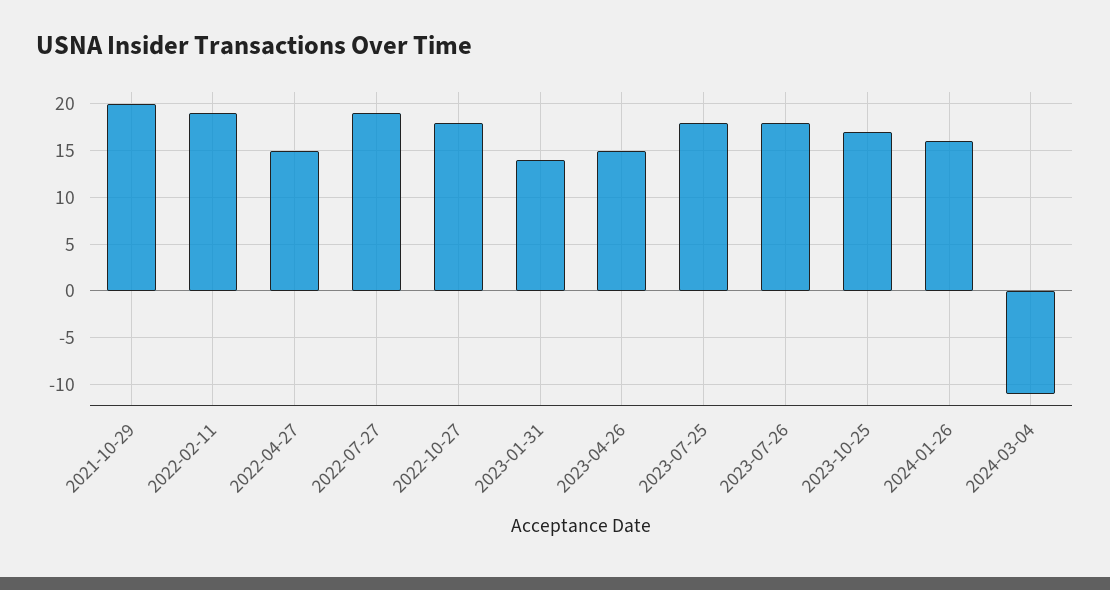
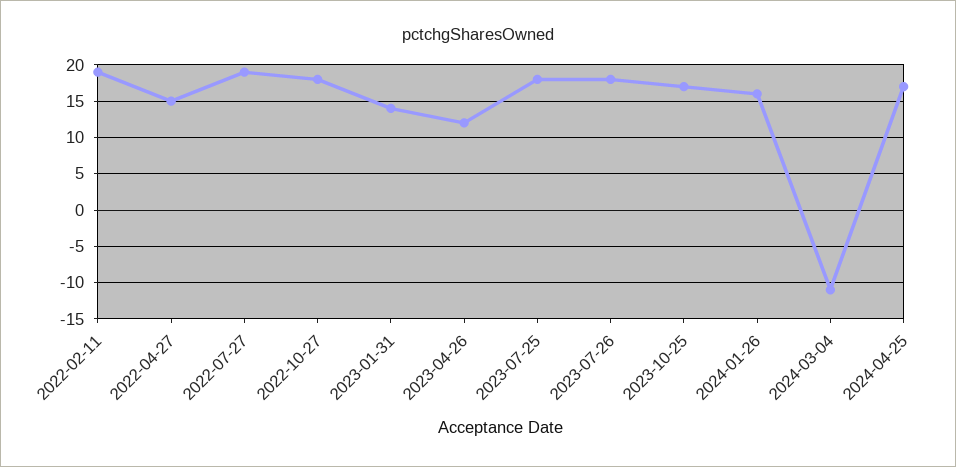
2021-10-29: 20 -> none
2023-04-26: 15 -> 12
2024-04-25: none -> 17

